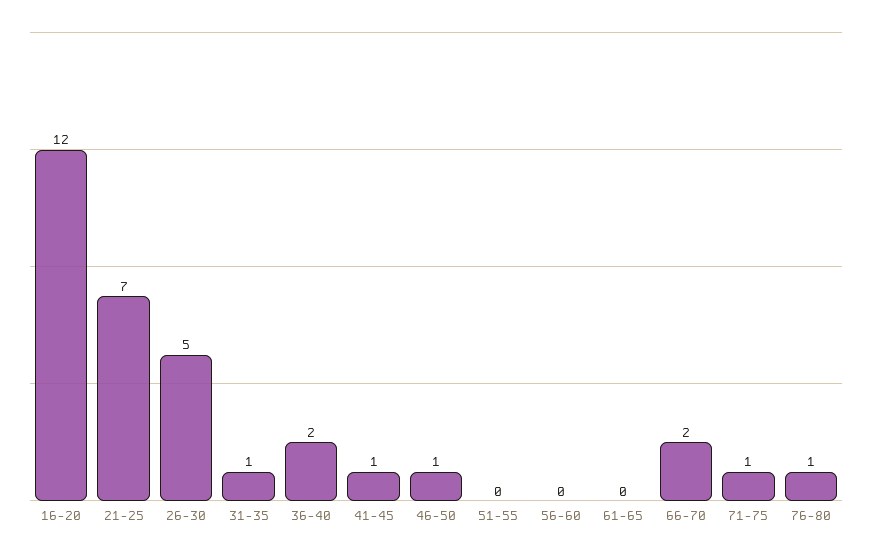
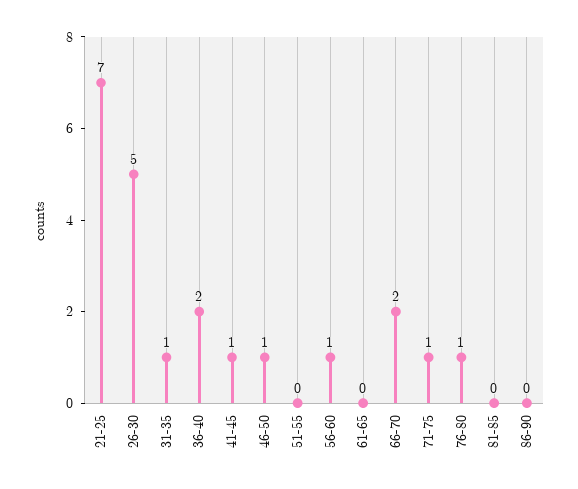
16-20: 12 -> none
56-60: 0 -> 1
81-85: none -> 0
86-90: none -> 0

